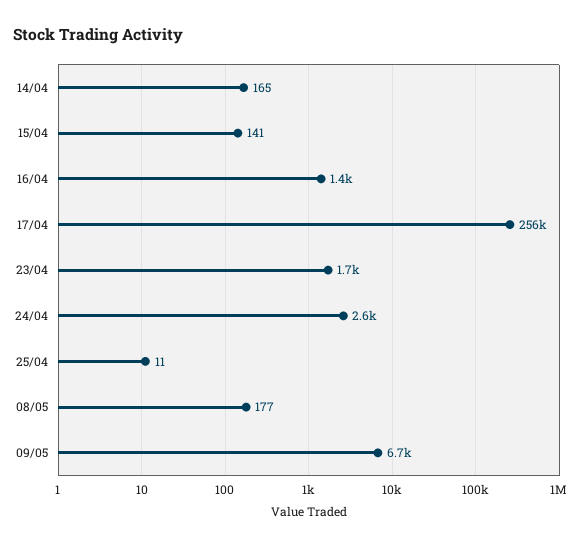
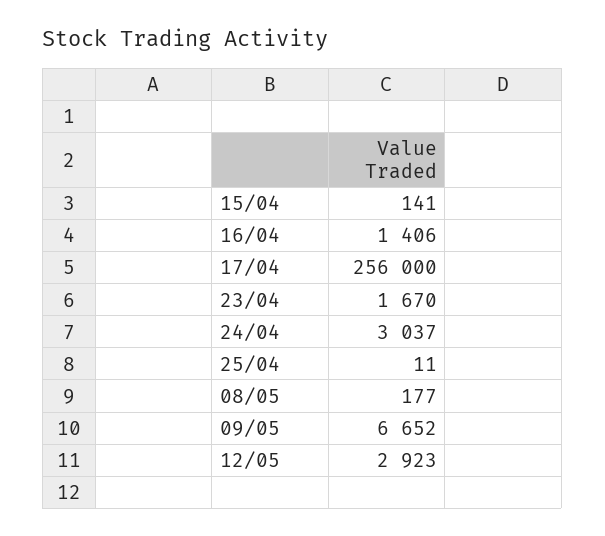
14/04: 165 -> none
24/04: 2600 -> 3037
12/05: none -> 2923

